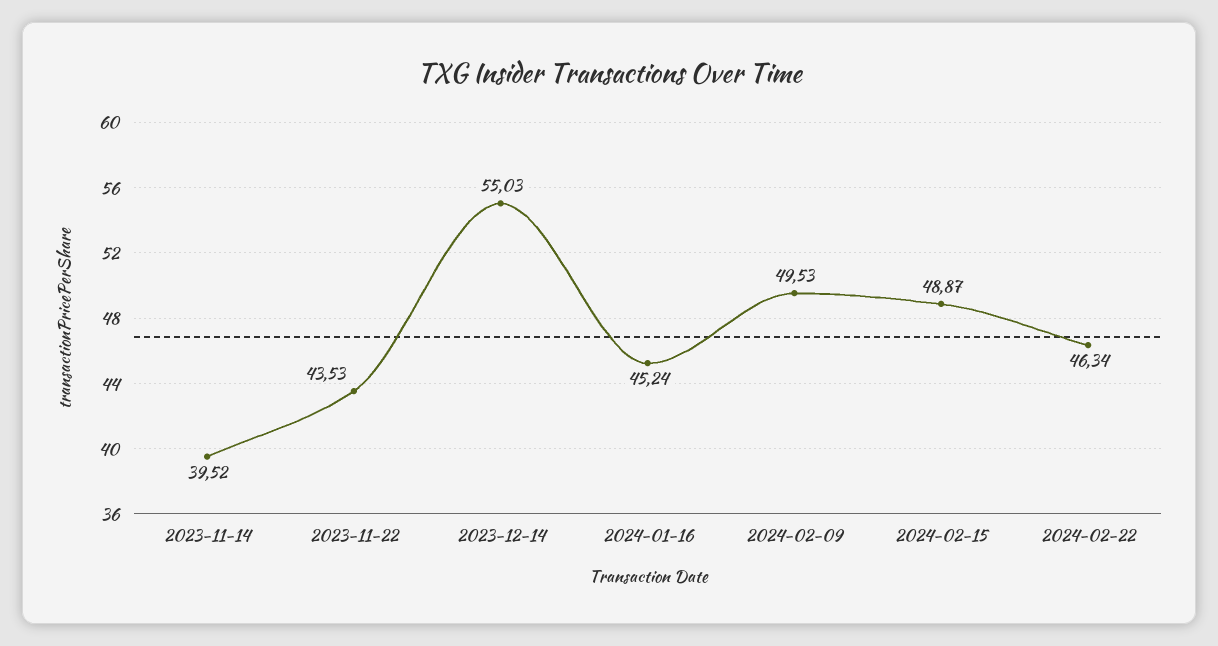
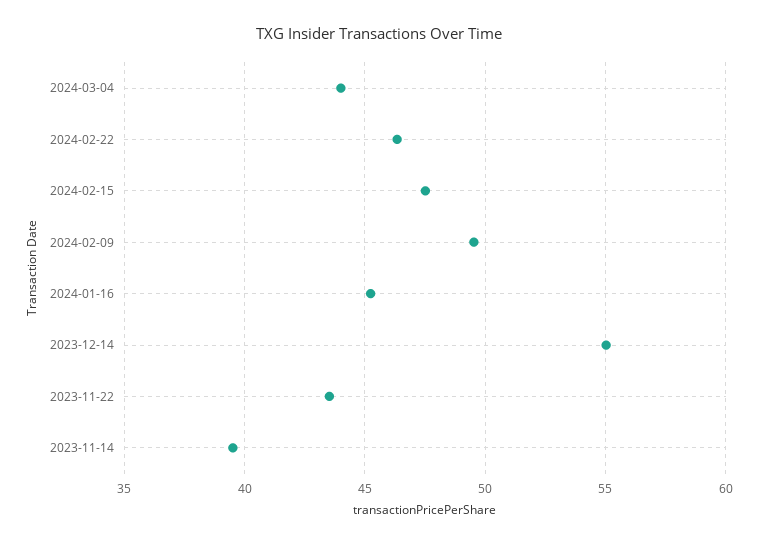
2024-02-15: 48.87 -> 47.5
2024-03-04: none -> 44

